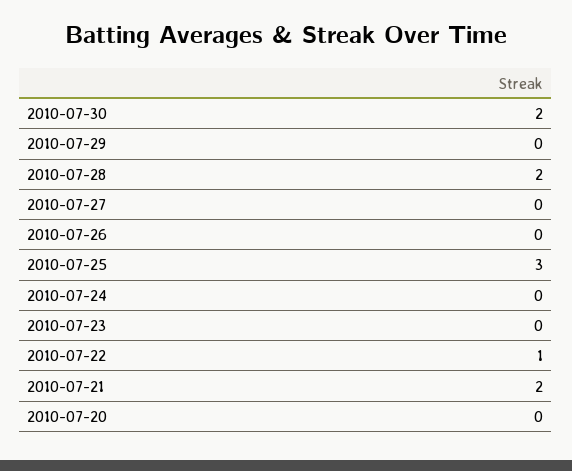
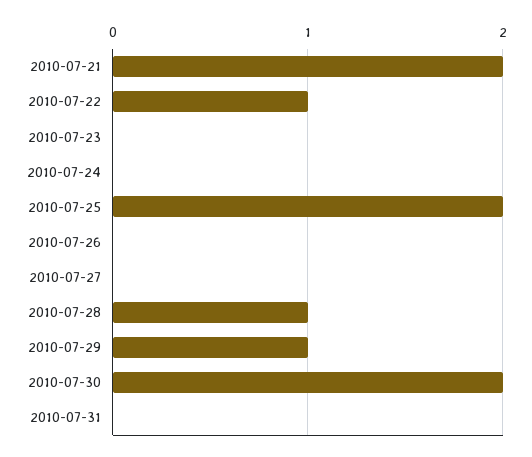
2010-07-29: 0 -> 1
2010-07-28: 2 -> 1
2010-07-25: 3 -> 2
2010-07-20: 0 -> none
2010-07-31: none -> 0

